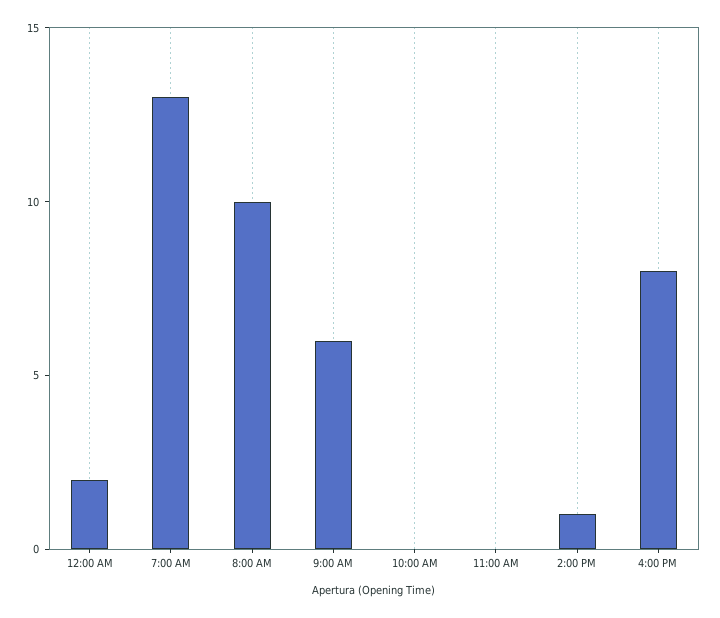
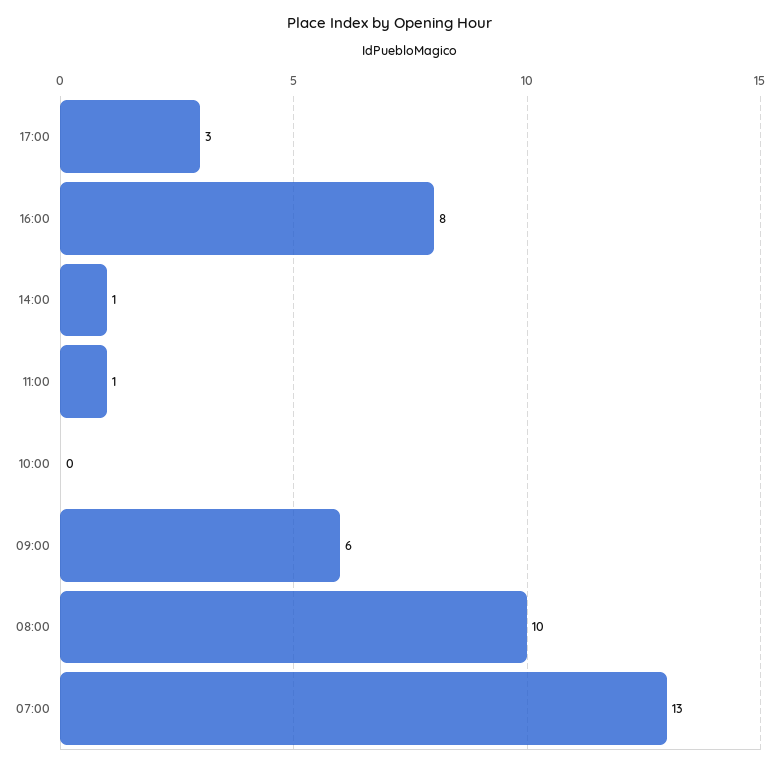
12:00 AM: 2 -> none
11:00 AM: 0 -> 1
17:00: none -> 3

